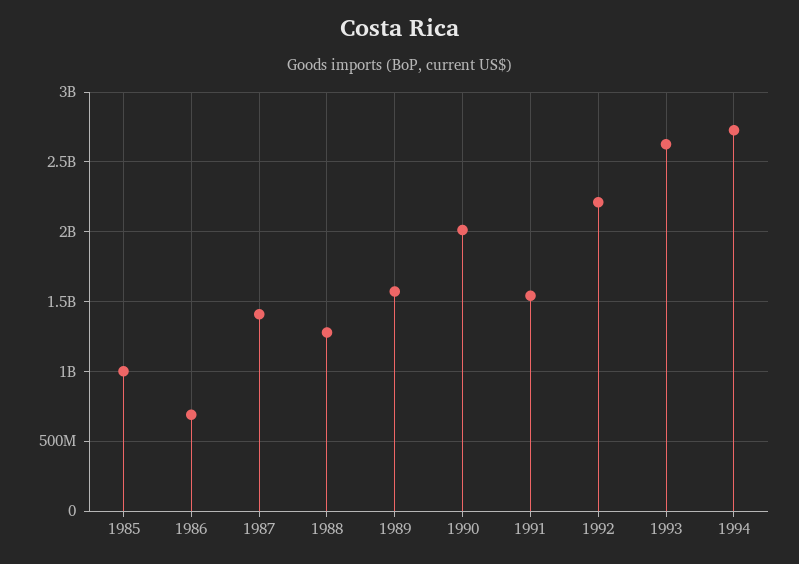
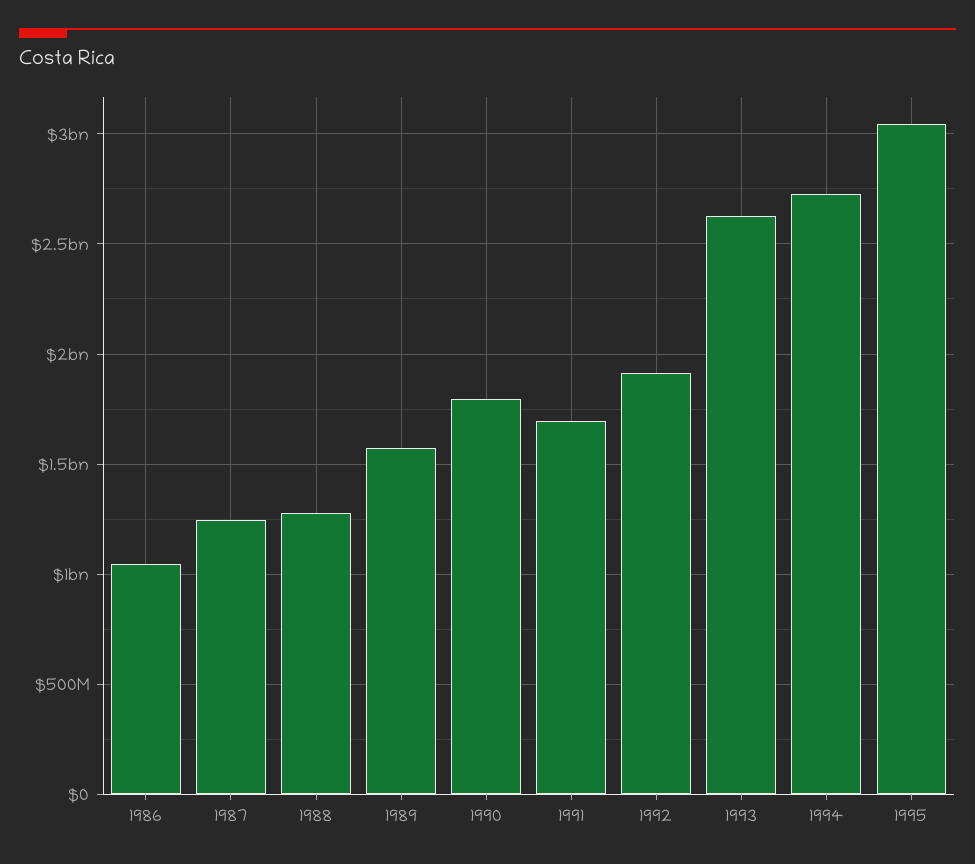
1985: 1000000000 -> none
1986: 700000000 -> 1050000000
1987: 1400000000 -> 1250000000
1990: 2000000000 -> 1800000000
1991: 1550000000 -> 1700000000
1992: 2200000000 -> 1900000000
1995: none -> 3050000000

